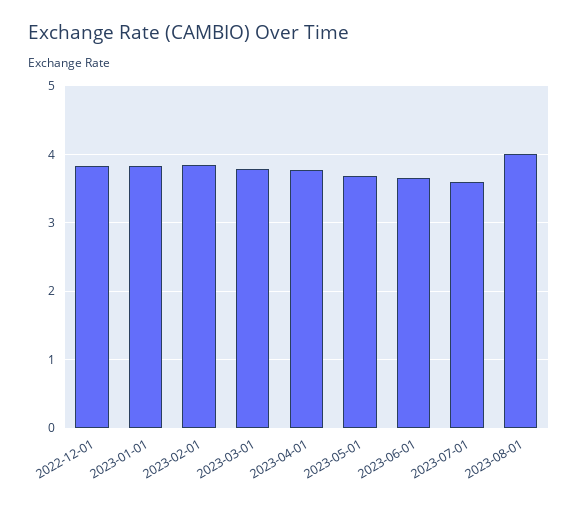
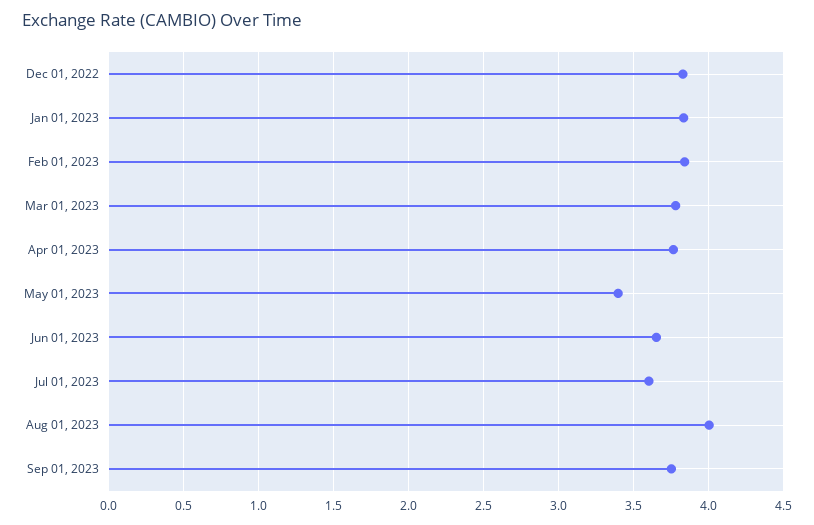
2023-05-01: 3.7 -> 3.4
Sep 01, 2023: none -> 3.75

